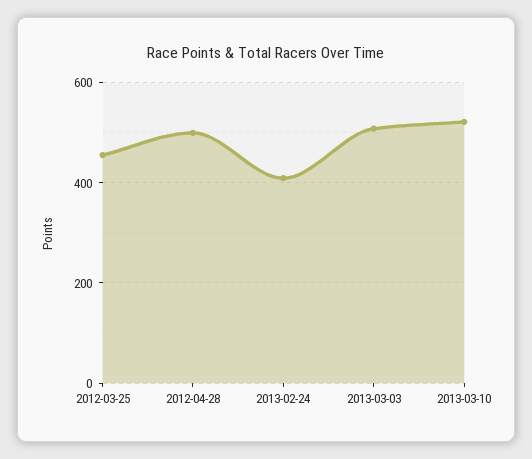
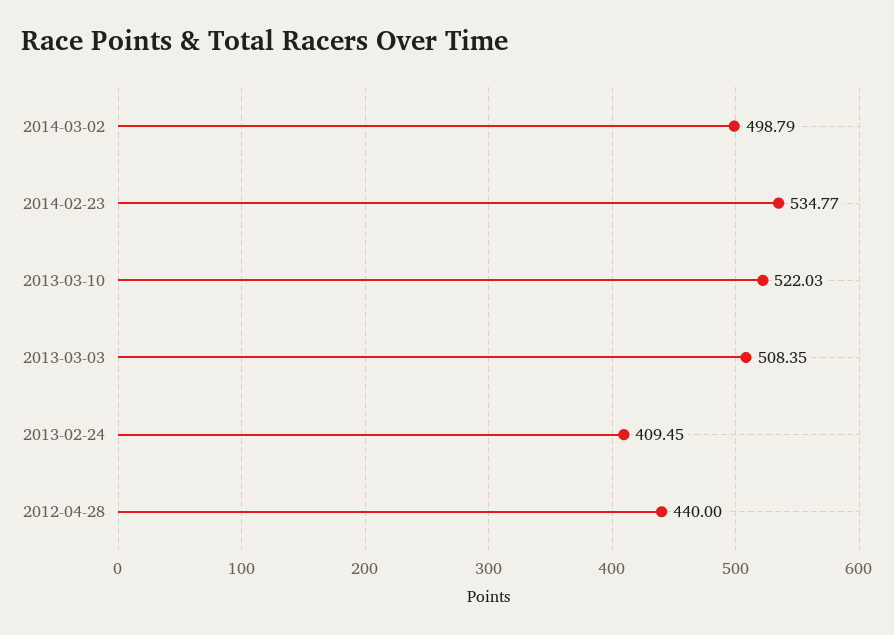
2012-03-25: 460 -> none
2012-04-28: 500 -> 440
2014-03-02: none -> 498.79
2014-02-23: none -> 534.77

